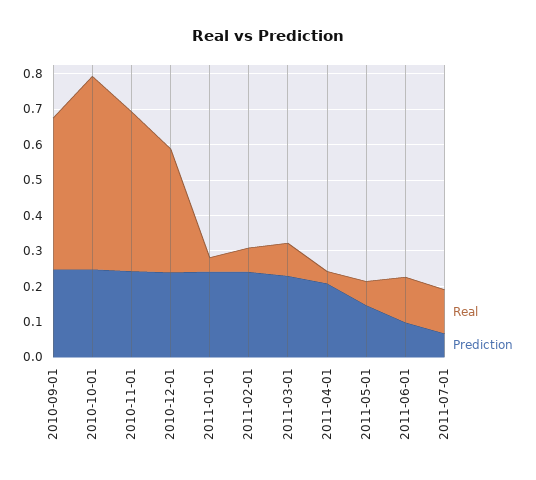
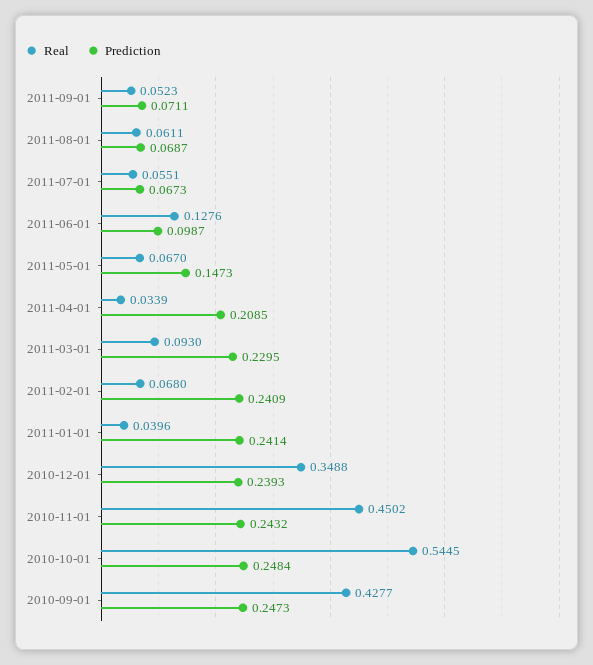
Real, 2011-07-01: 0.125 -> 0.0551
Real, 2011-09-01: none -> 0.0523
Prediction, 2011-09-01: none -> 0.0711
Real, 2011-08-01: none -> 0.0611
Prediction, 2011-08-01: none -> 0.0687

